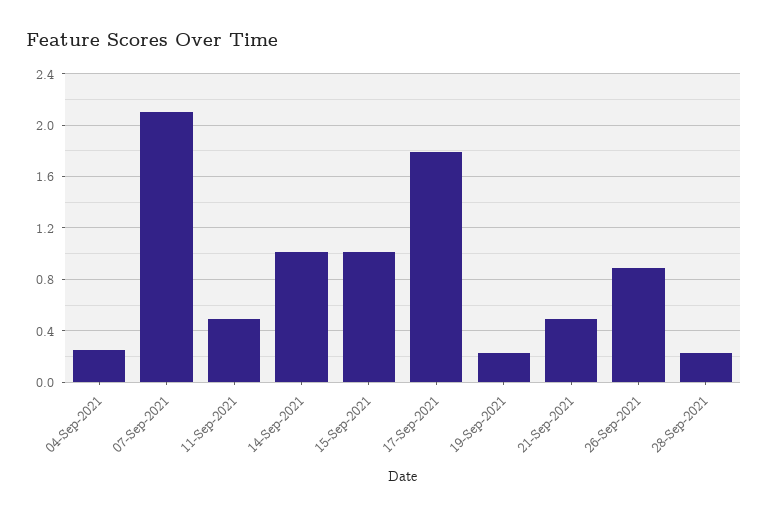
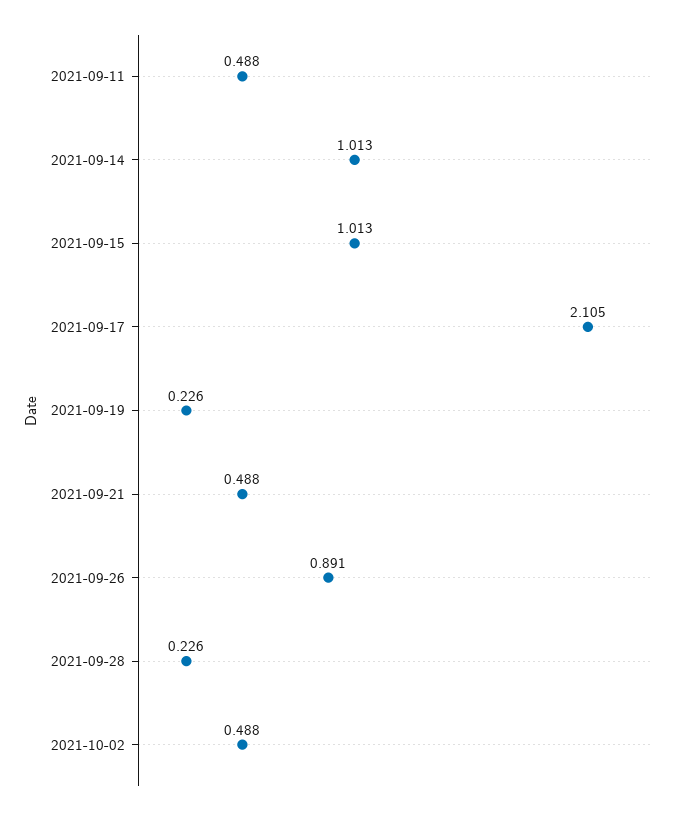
04-Sep-2021: 0.25 -> none
07-Sep-2021: 2.1 -> none
17-Sep-2021: 1.8 -> 2.105
2021-10-02: none -> 0.488

